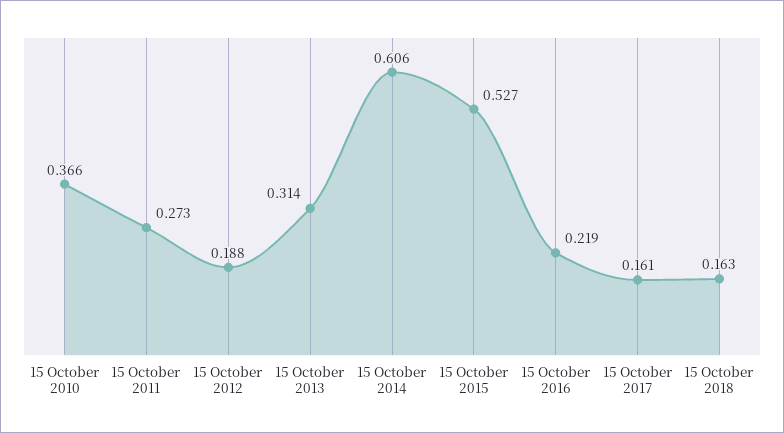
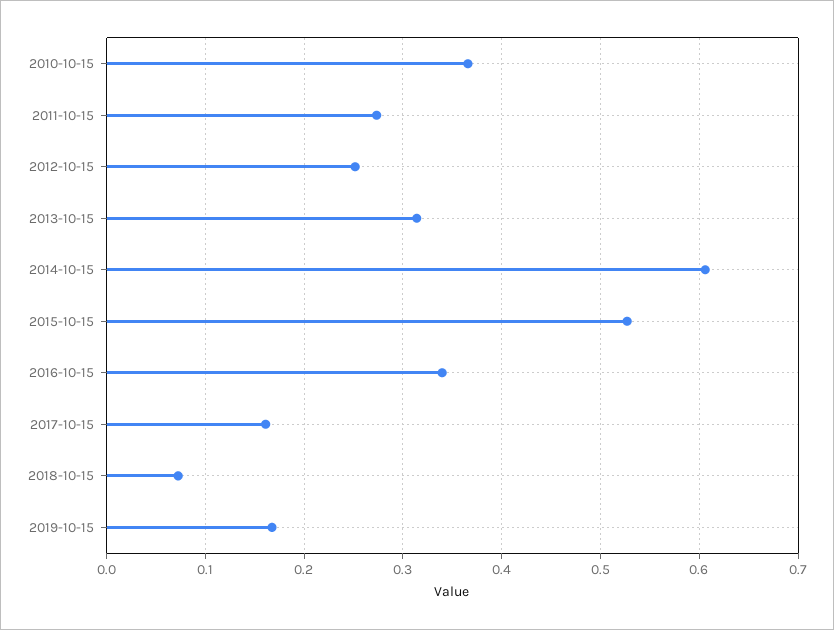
15 October 2012: 0.188 -> 0.25
15 October 2016: 0.219 -> 0.34
15 October 2018: 0.163 -> 0.07
2019-10-15: none -> 0.17

